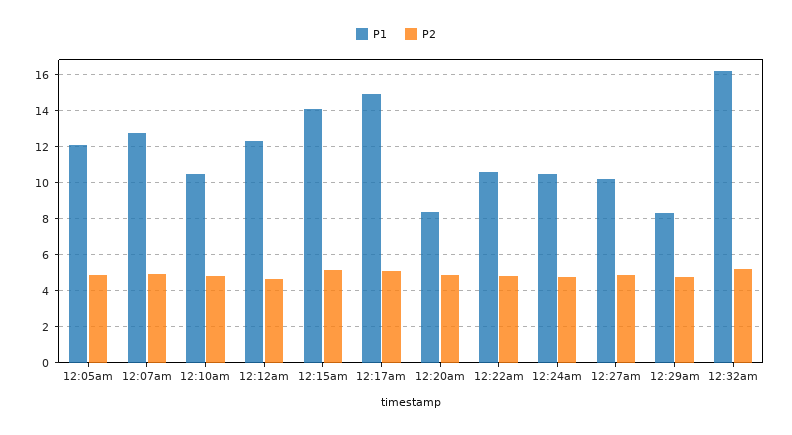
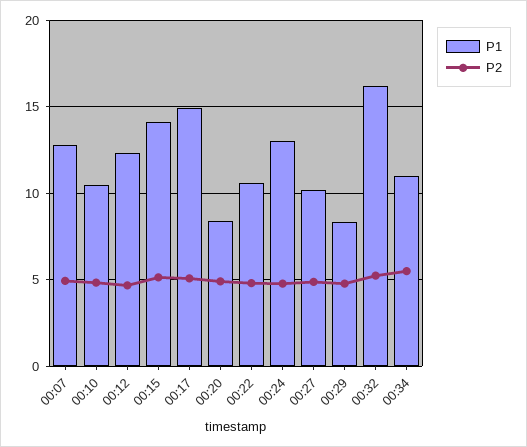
P1, 12:05am: 12 -> none
P2, 12:05am: 5 -> none
P1, 12:24am: 10.5 -> 13
P1, 00:34: none -> 11
P2, 00:34: none -> 5.5

